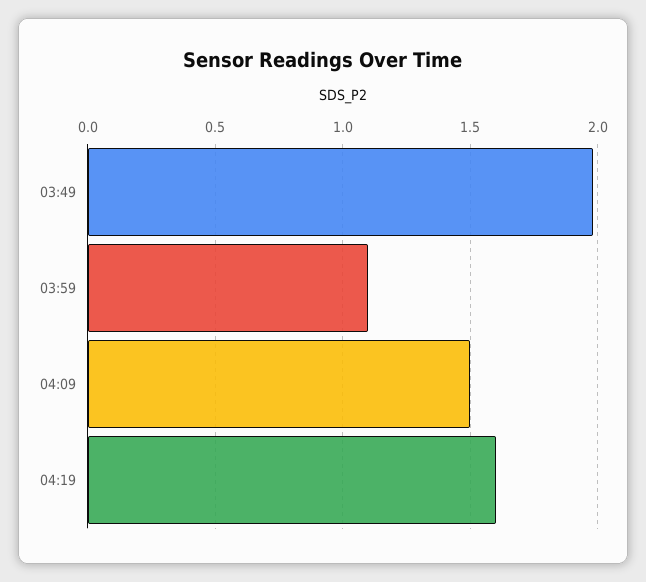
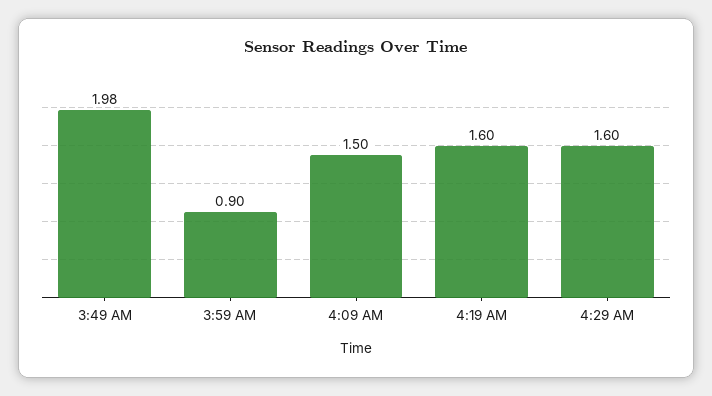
03:59: 1.1 -> 0.9
4:29 AM: none -> 1.6

